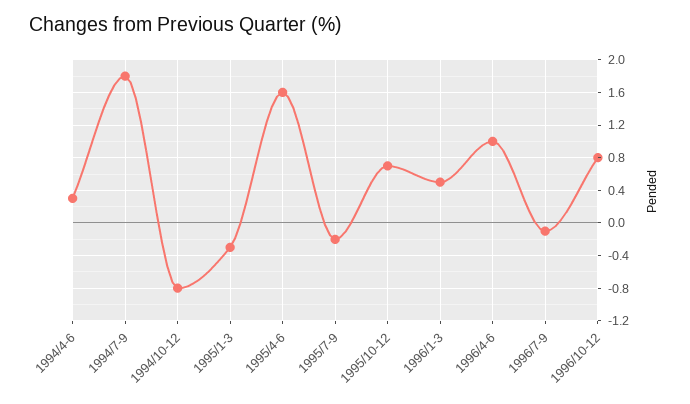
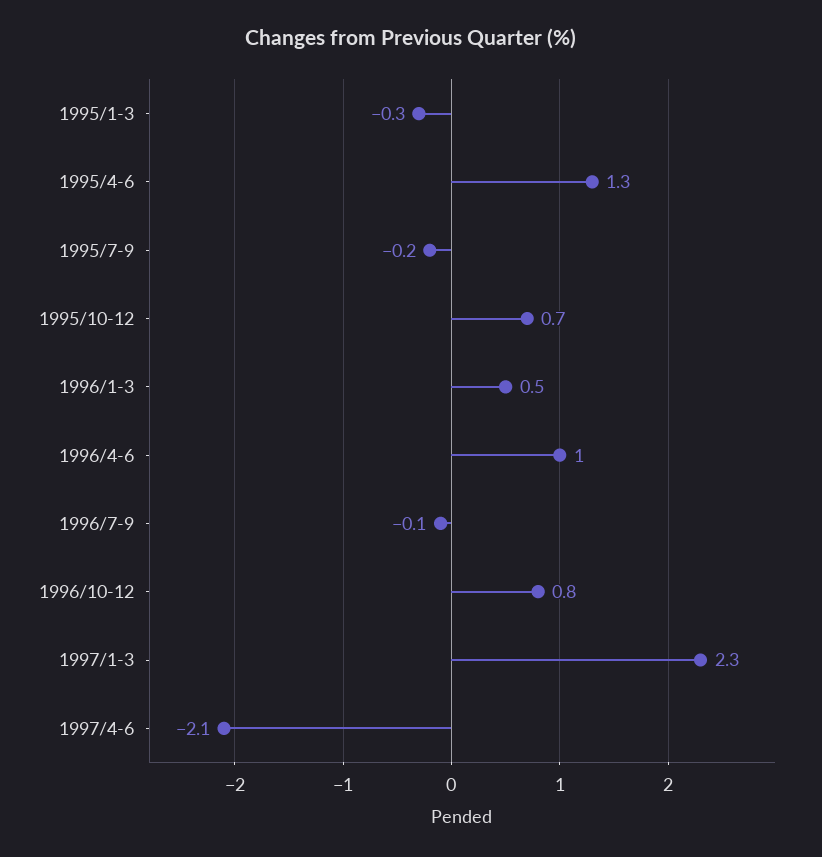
1994/4-6: 0.3 -> none
1994/7-9: 1.8 -> none
1994/10-12: -0.8 -> none
1995/4-6: 1.6 -> 1.3
1997/1-3: none -> 2.3
1997/4-6: none -> -2.1

